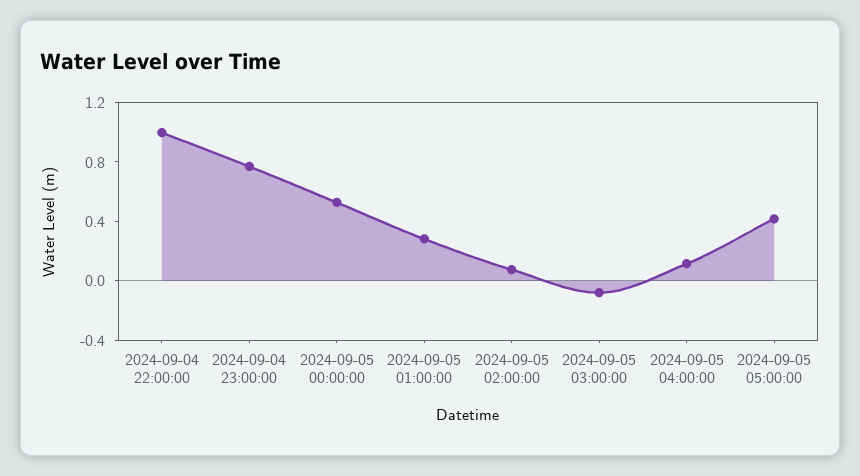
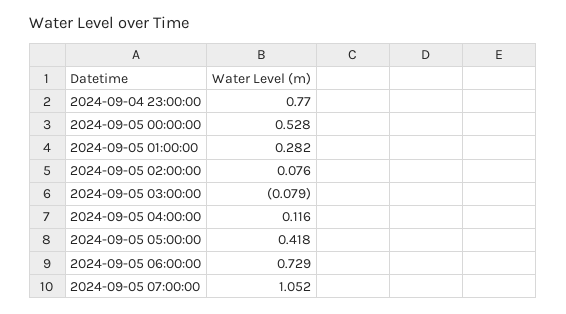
2024-09-04 22:00:00: 1 -> none
2024-09-05 06:00:00: none -> 0.729
2024-09-05 07:00:00: none -> 1.052

